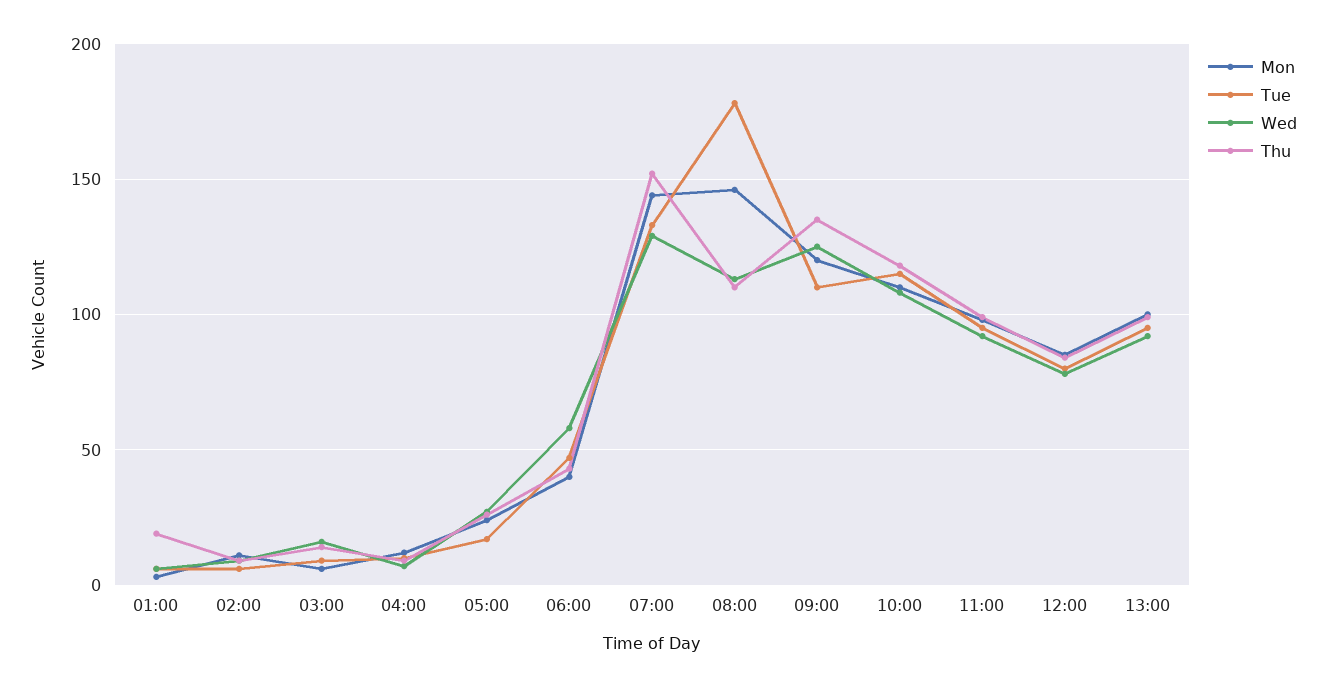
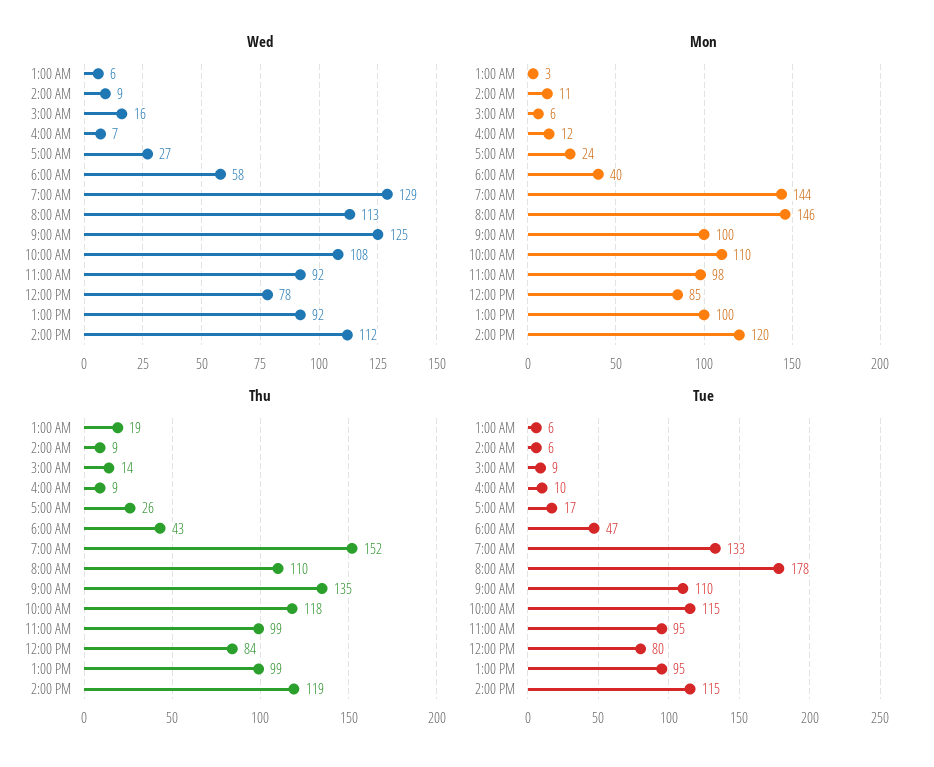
Mon, 09:00: 120 -> 100
Wed, 2:00 PM: none -> 112
Mon, 2:00 PM: none -> 120
Thu, 2:00 PM: none -> 119
Tue, 2:00 PM: none -> 115

